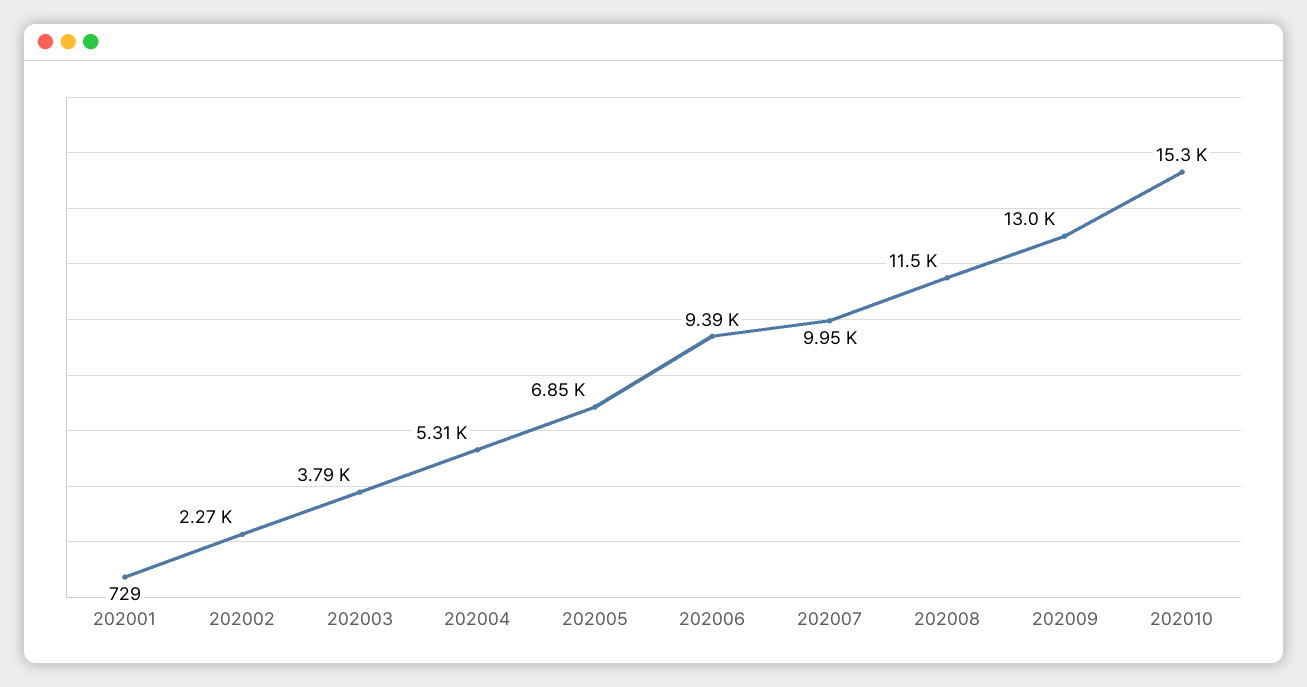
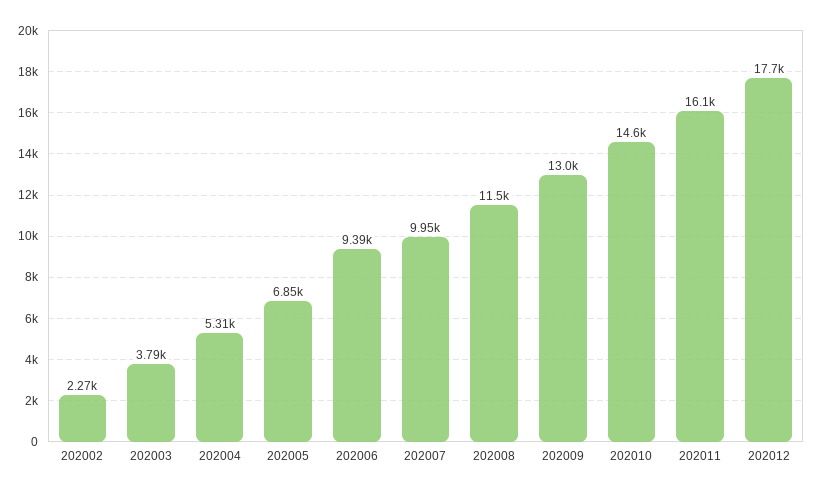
202001: 729 -> none
202010: 15300 -> 14600
202011: none -> 16100
202012: none -> 17700

